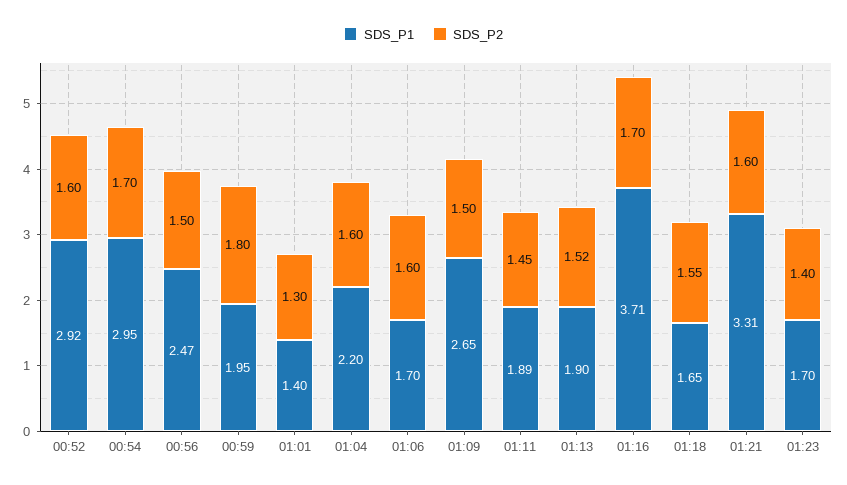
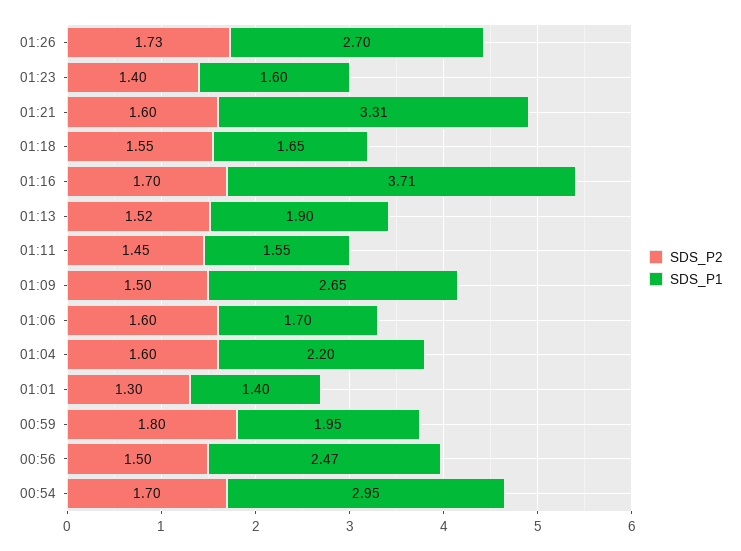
SDS_P1, 00:52: 2.92 -> none
SDS_P2, 00:52: 1.6 -> none
SDS_P1, 01:11: 1.89 -> 1.55
SDS_P1, 01:23: 1.7 -> 1.6
SDS_P2, 01:26: none -> 1.73
SDS_P1, 01:26: none -> 2.7

